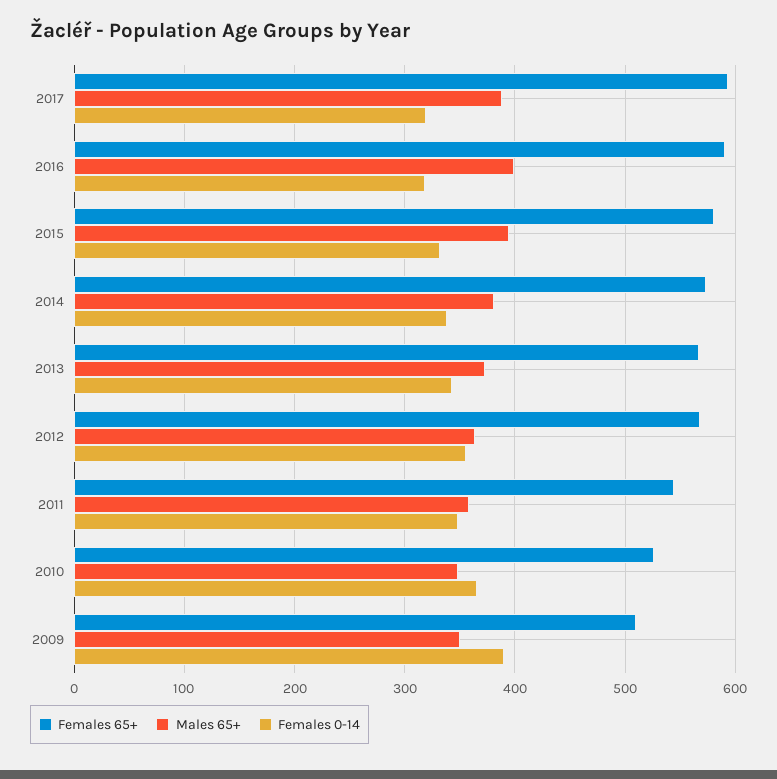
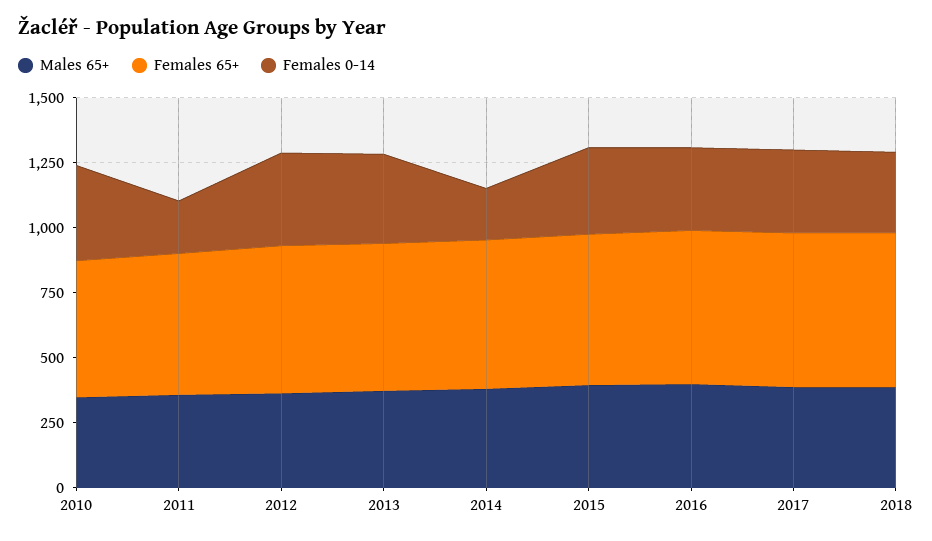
Females 0-14, 2014: 340 -> 200
Females 0-14, 2011: 350 -> 200
Females 65+, 2009: 510 -> none
Males 65+, 2009: 350 -> none
Females 0-14, 2009: 390 -> none
Males 65+, 2018: none -> 400
Females 65+, 2018: none -> 600
Females 0-14, 2018: none -> 300

